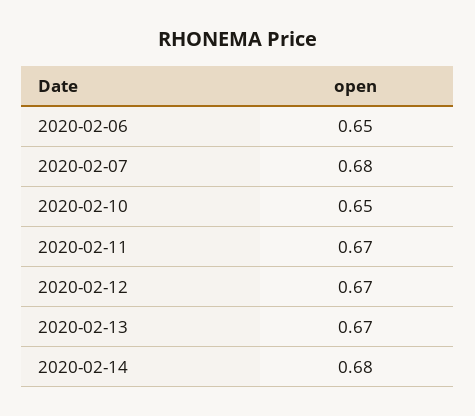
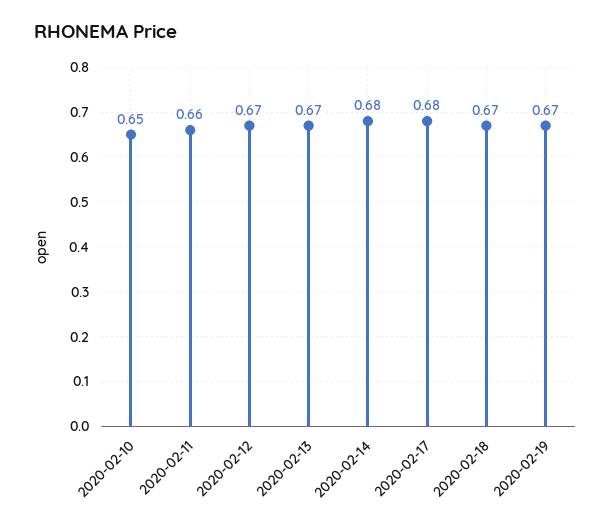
2020-02-06: 0.65 -> none
2020-02-07: 0.68 -> none
2020-02-11: 0.67 -> 0.66
2020-02-17: none -> 0.68
2020-02-18: none -> 0.67
2020-02-19: none -> 0.67

